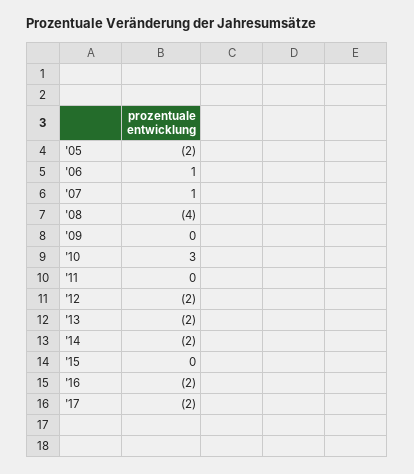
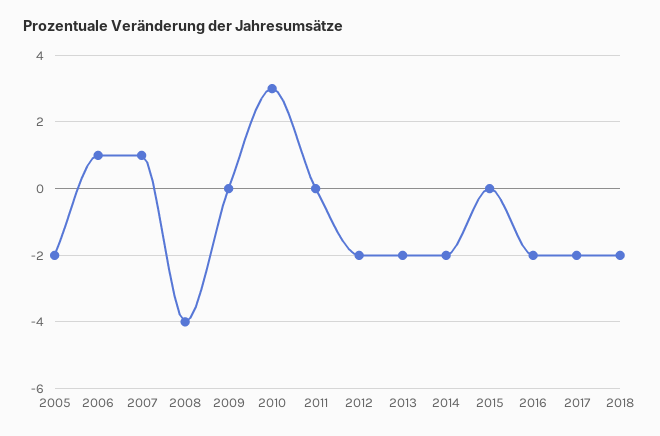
2018: none -> -2

